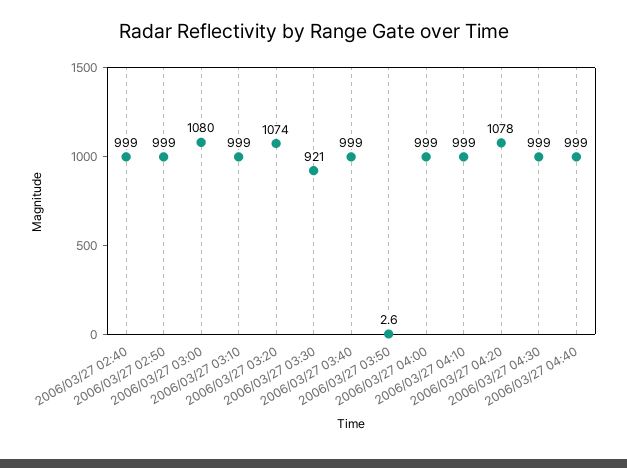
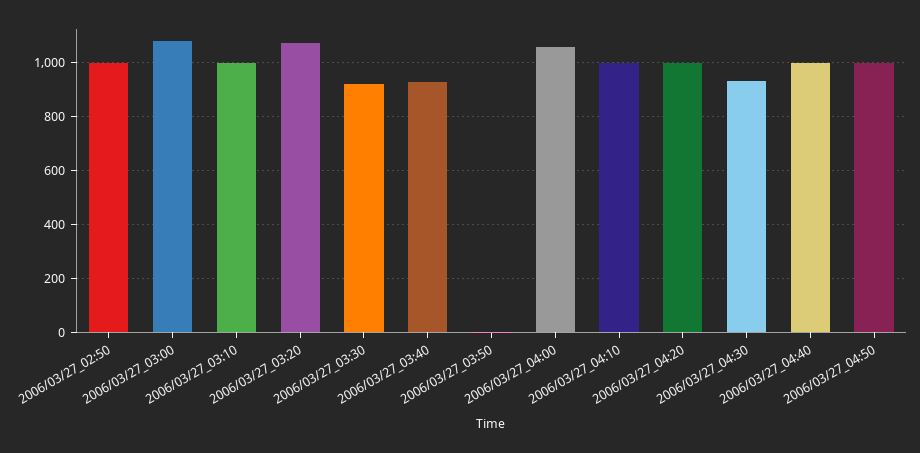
2006/03/27 02:40: 999 -> none
2006/03/27 03:40: 999 -> 925
2006/03/27 04:00: 999 -> 1050
2006/03/27 04:20: 1078 -> 1000
2006/03/27 04:30: 999 -> 925
2006/03/27_04:50: none -> 1000

